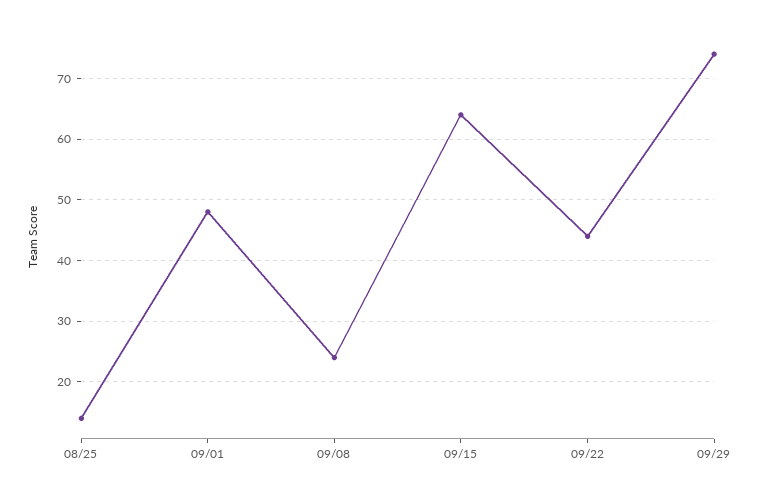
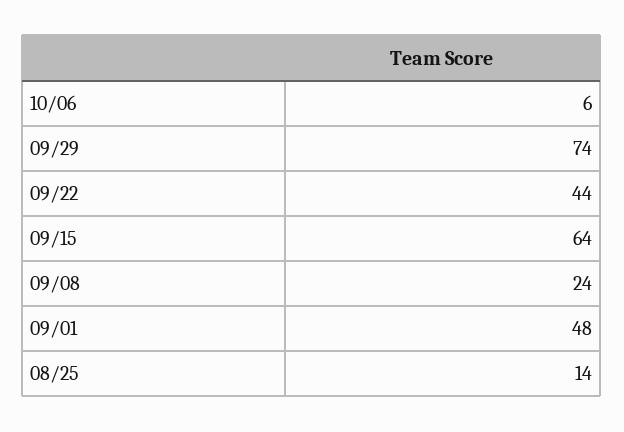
10/06: none -> 6

